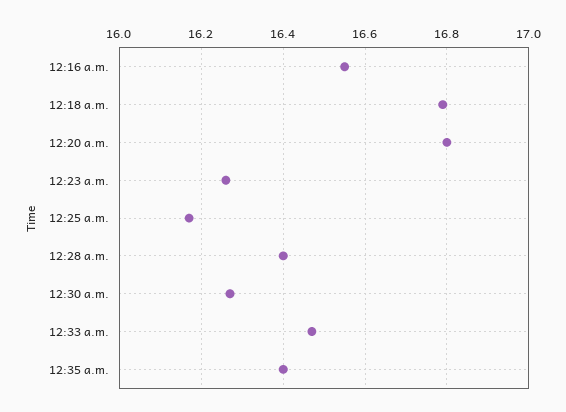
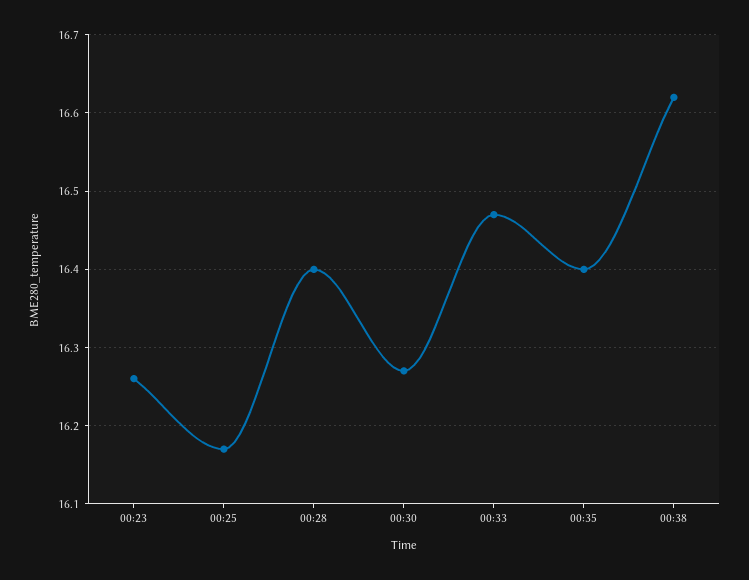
12:16 a.m.: 16.55 -> none
12:18 a.m.: 16.8 -> none
12:20 a.m.: 16.8 -> none
00:38: none -> 16.62

